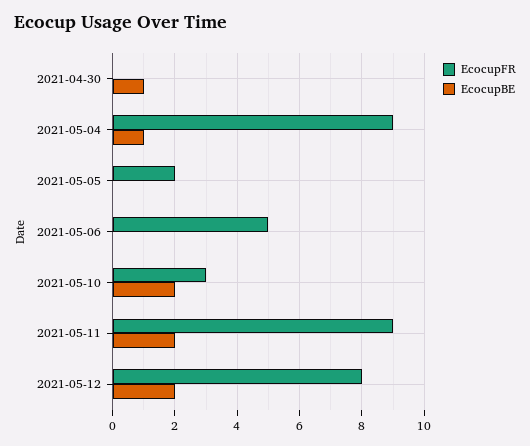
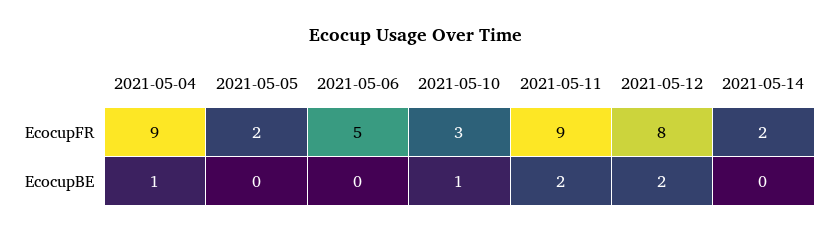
EcocupFR, 2021-04-30: 0 -> none
EcocupBE, 2021-04-30: 1 -> none
EcocupBE, 2021-05-10: 2 -> 1
EcocupFR, 2021-05-14: none -> 2
EcocupBE, 2021-05-14: none -> 0

